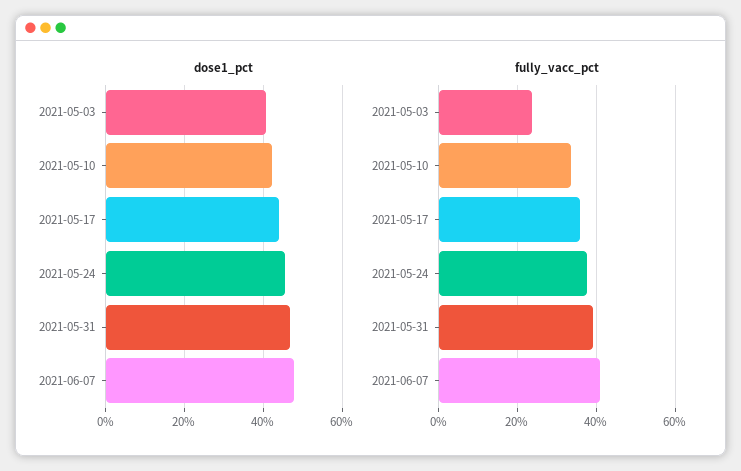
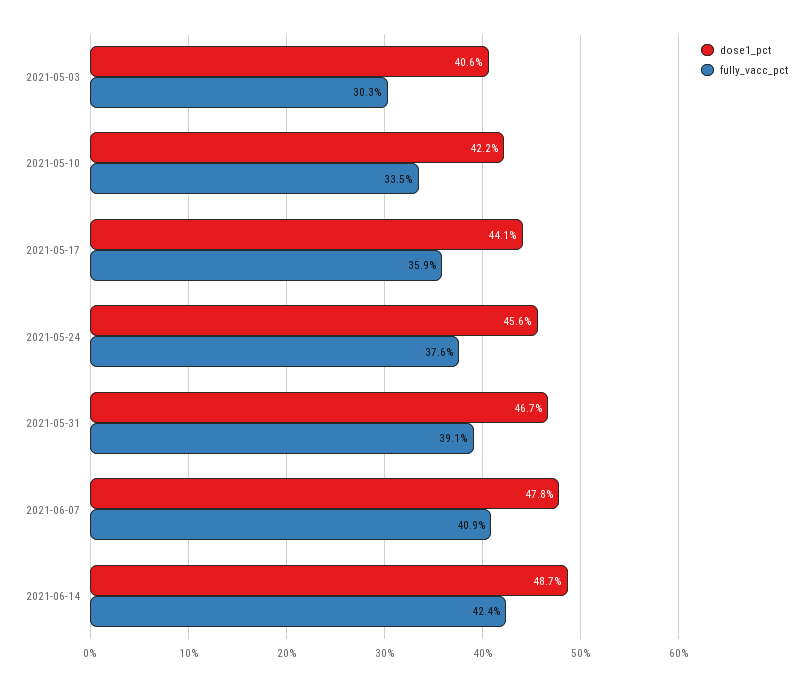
fully_vacc_pct, 2021-05-03: 24 -> 30.3
dose1_pct, 2021-06-14: none -> 48.7
fully_vacc_pct, 2021-06-14: none -> 42.4

